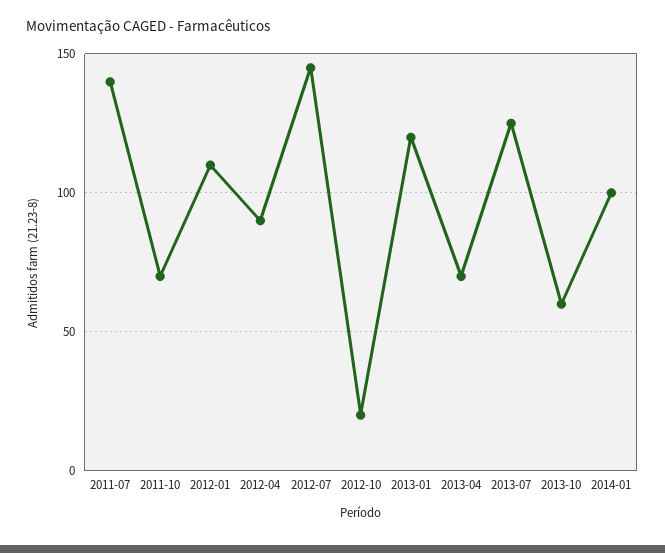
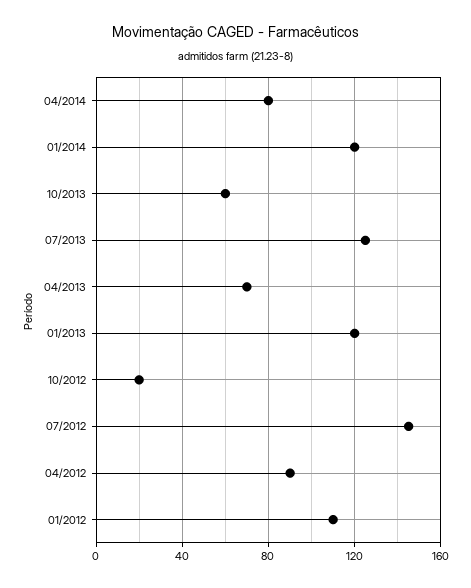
2011-07: 140 -> none
2011-10: 70 -> none
2014-01: 100 -> 120
04/2014: none -> 80

